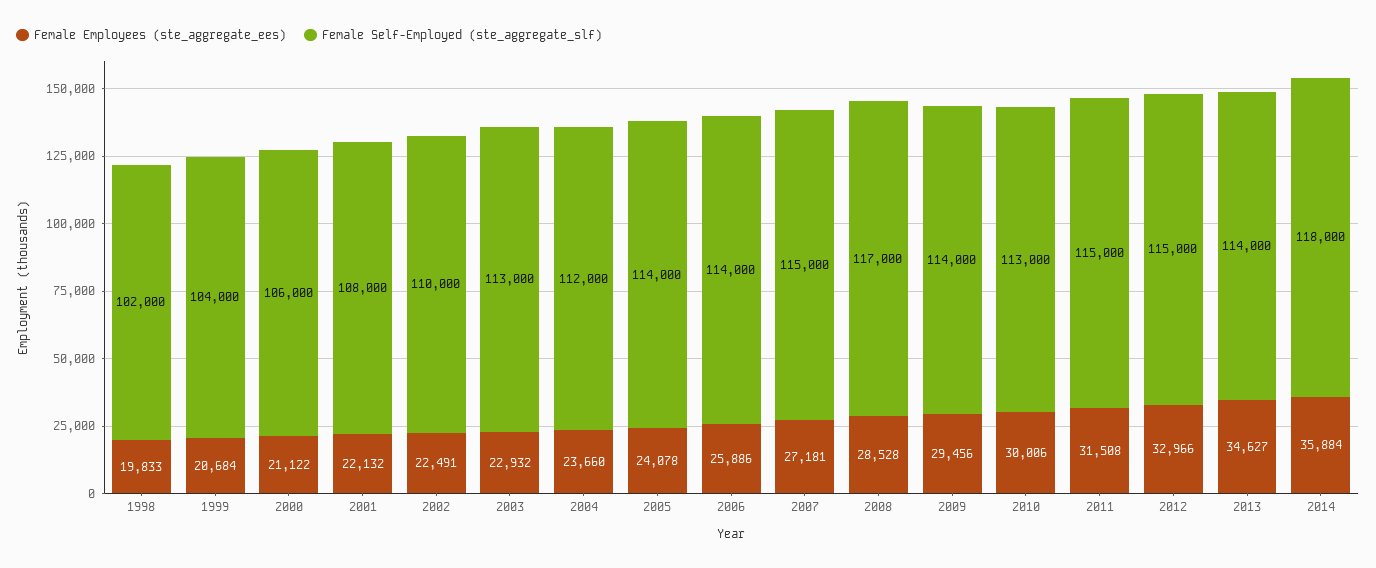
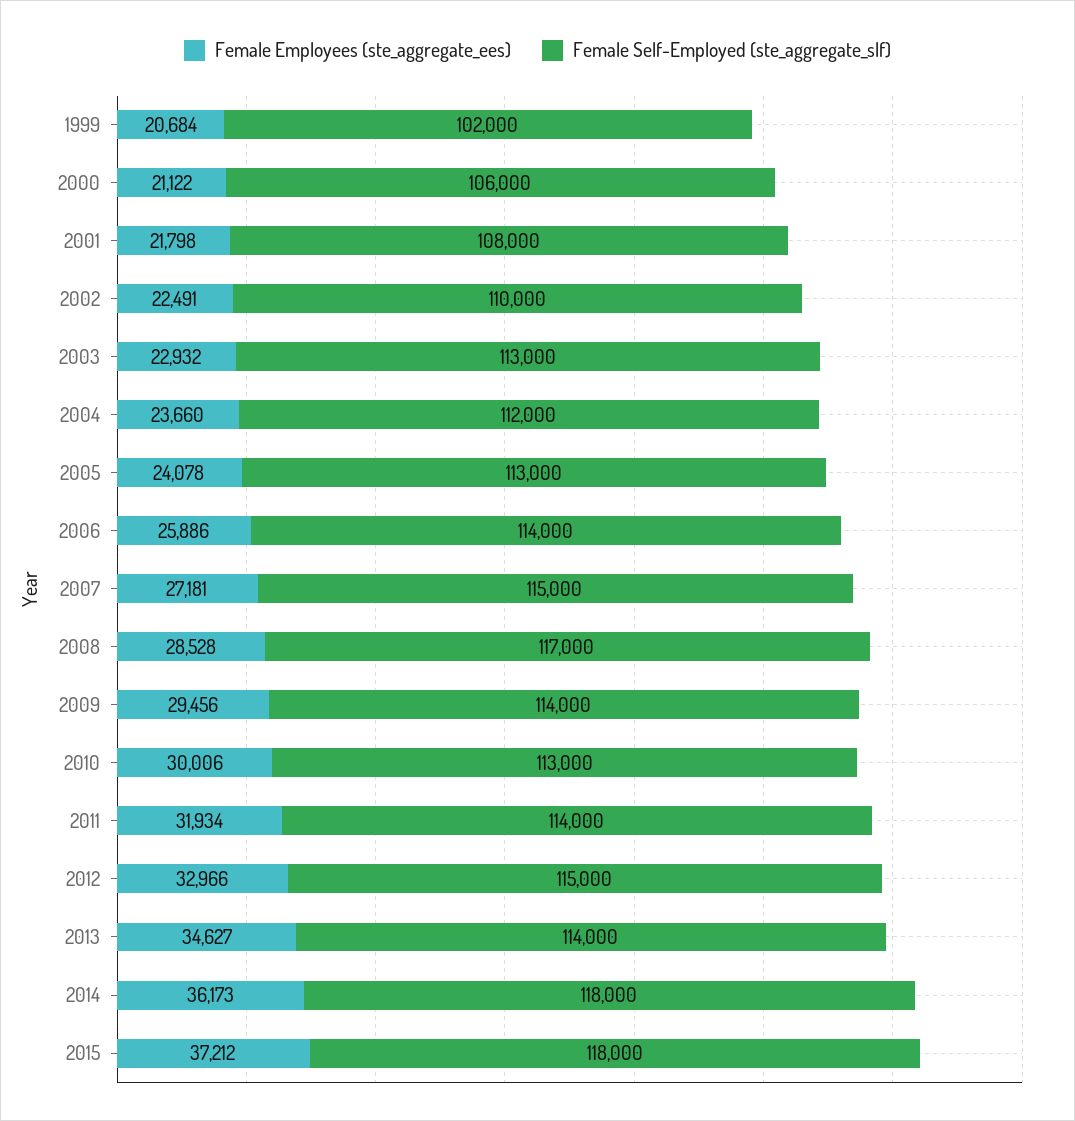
Female Employees (ste_aggregate_ees), 1998: 19833 -> none
Female Self-Employed (ste_aggregate_slf), 1998: 102000 -> none
Female Self-Employed (ste_aggregate_slf), 1999: 104000 -> 102000
Female Employees (ste_aggregate_ees), 2001: 22132 -> 21798
Female Self-Employed (ste_aggregate_slf), 2005: 114000 -> 113000
Female Employees (ste_aggregate_ees), 2011: 31508 -> 31934
Female Self-Employed (ste_aggregate_slf), 2011: 115000 -> 114000
Female Employees (ste_aggregate_ees), 2014: 35884 -> 36173
Female Employees (ste_aggregate_ees), 2015: none -> 37212
Female Self-Employed (ste_aggregate_slf), 2015: none -> 118000

